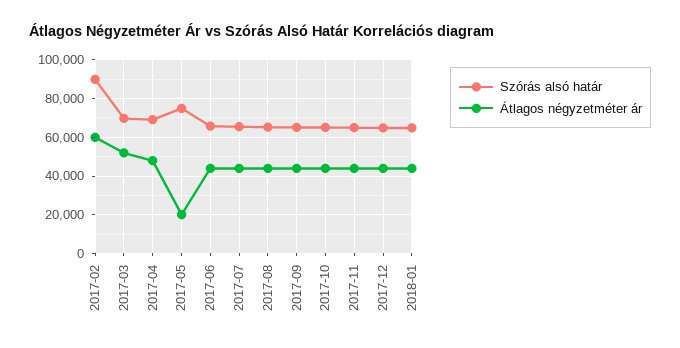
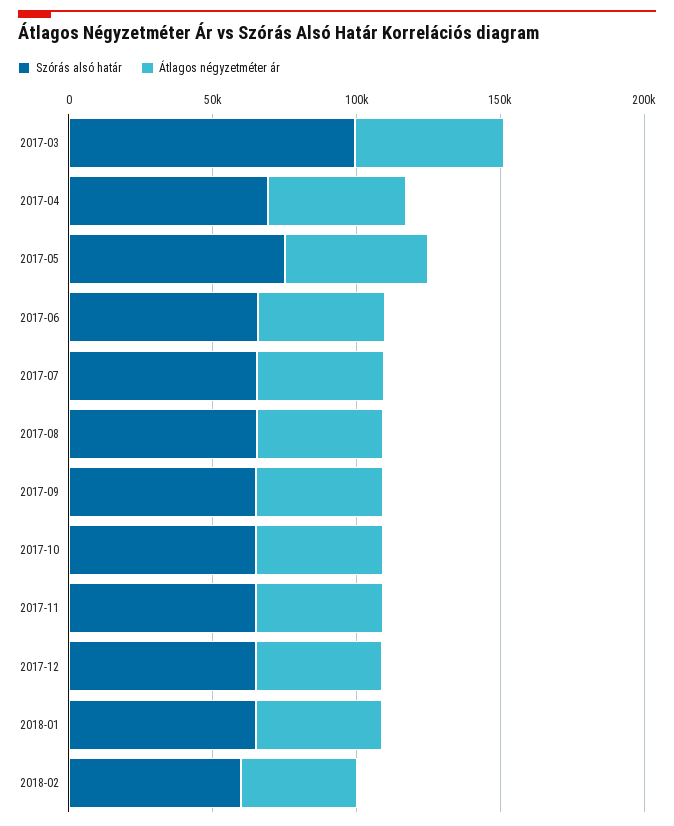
Szórás alsó határ, 2017-02: 90000 -> none
Átlagos négyzetméter ár, 2017-02: 60000 -> none
Szórás alsó határ, 2017-03: 70000 -> 100000
Átlagos négyzetméter ár, 2017-05: 20000 -> 50000
Szórás alsó határ, 2018-02: none -> 60000
Átlagos négyzetméter ár, 2018-02: none -> 40000

